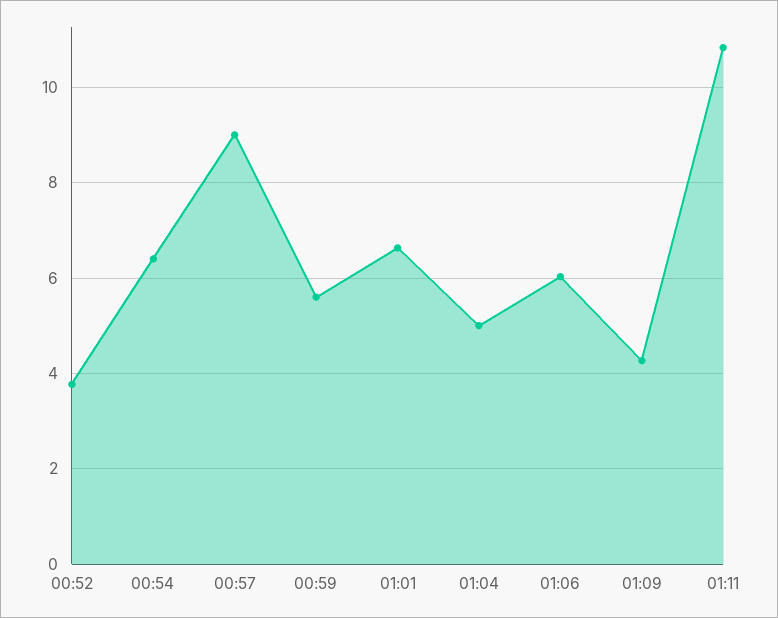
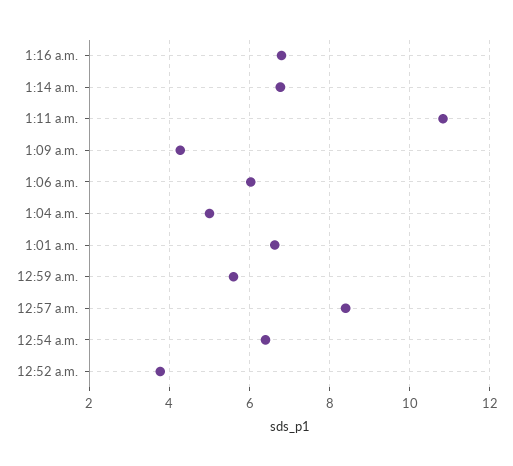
00:57: 9 -> 8.4
1:16 a.m.: none -> 6.8
1:14 a.m.: none -> 6.8

